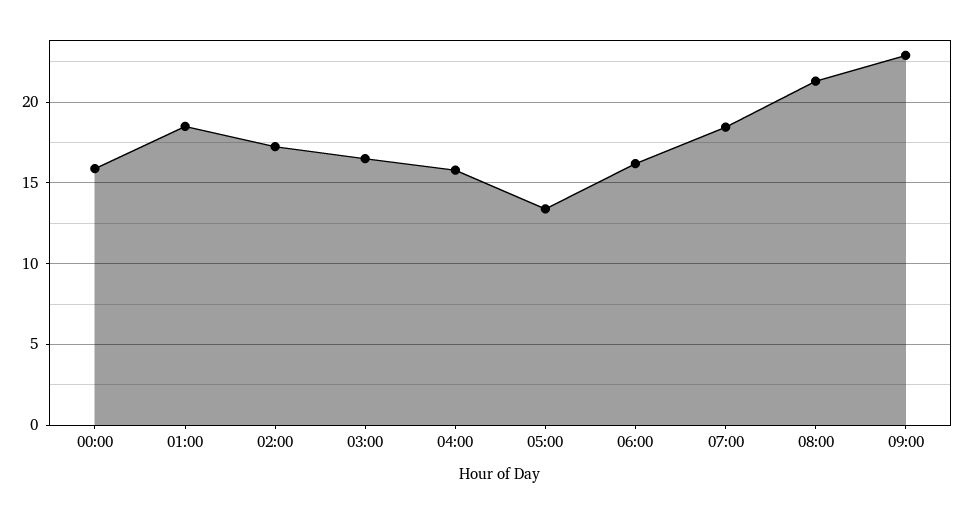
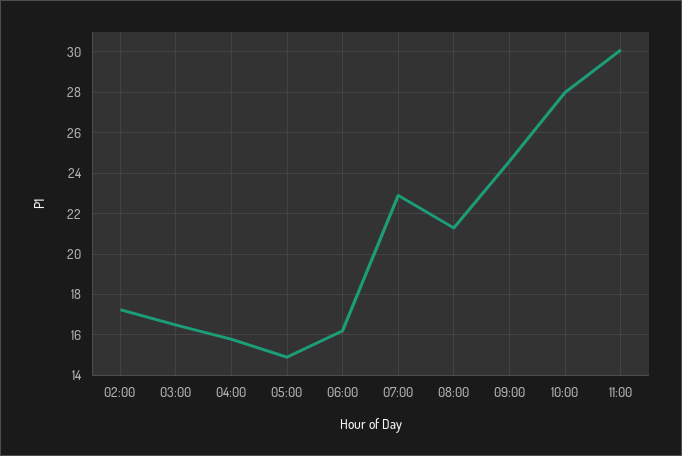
00:00: 16 -> none
01:00: 18.5 -> none
05:00: 13.5 -> 15
07:00: 18.5 -> 23
09:00: 23 -> 24.5
10:00: none -> 28
11:00: none -> 30

